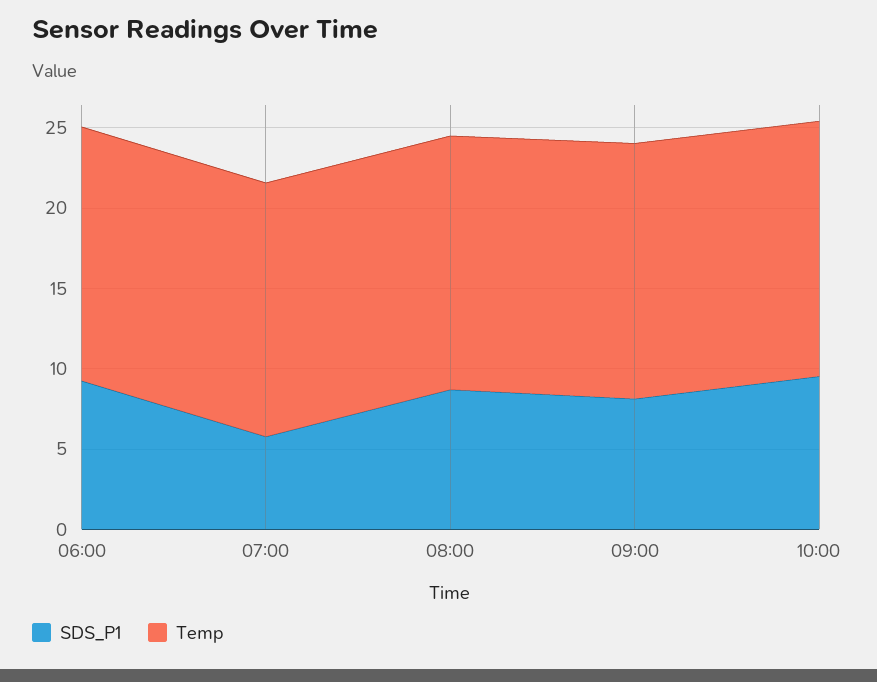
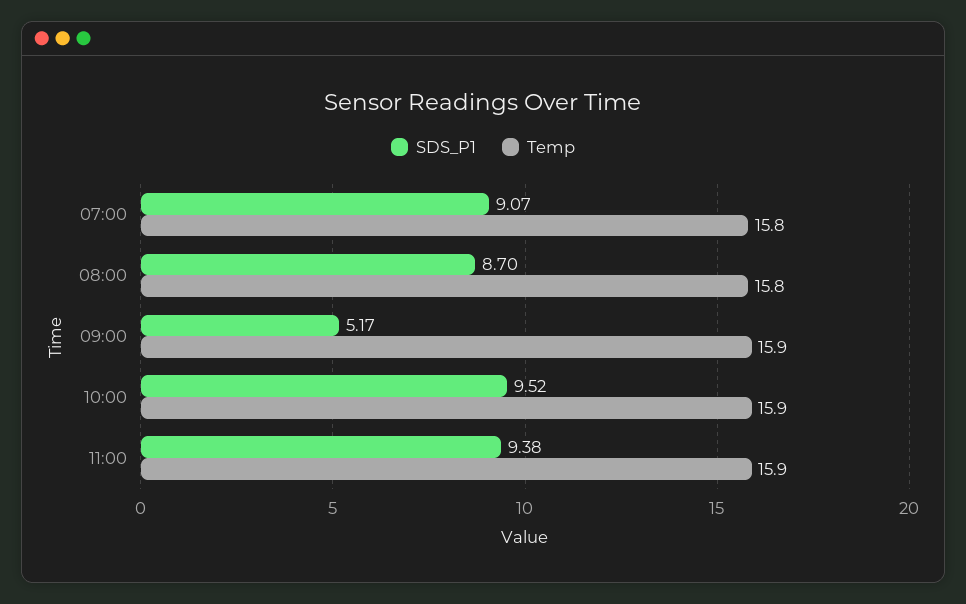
SDS_P1, 06:00: 9 -> none
Temp, 06:00: 16 -> none
SDS_P1, 07:00: 6 -> 9.07
SDS_P1, 09:00: 8 -> 5.17
SDS_P1, 11:00: none -> 9.38
Temp, 11:00: none -> 15.9

